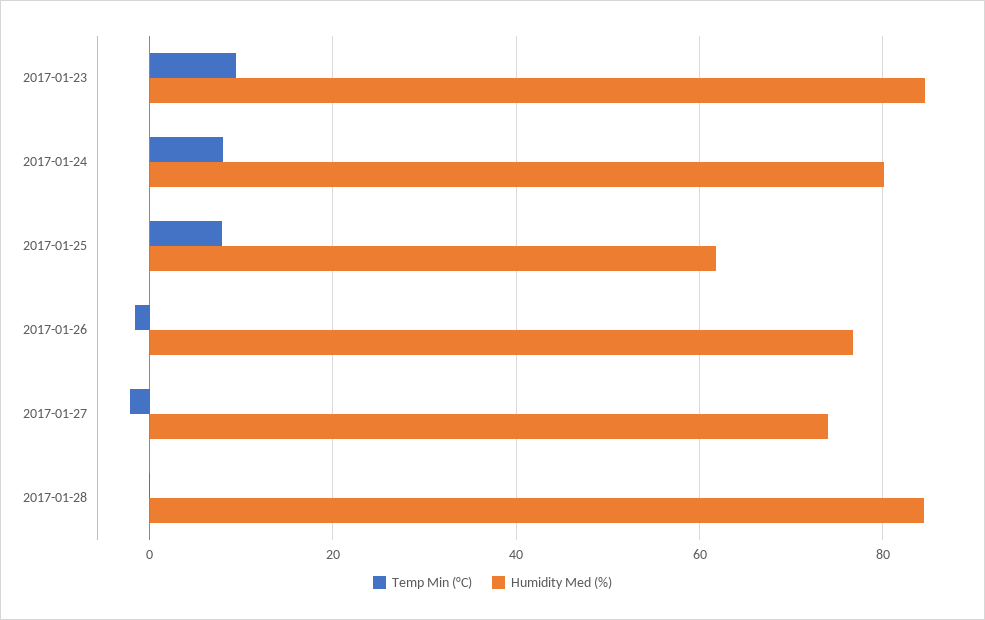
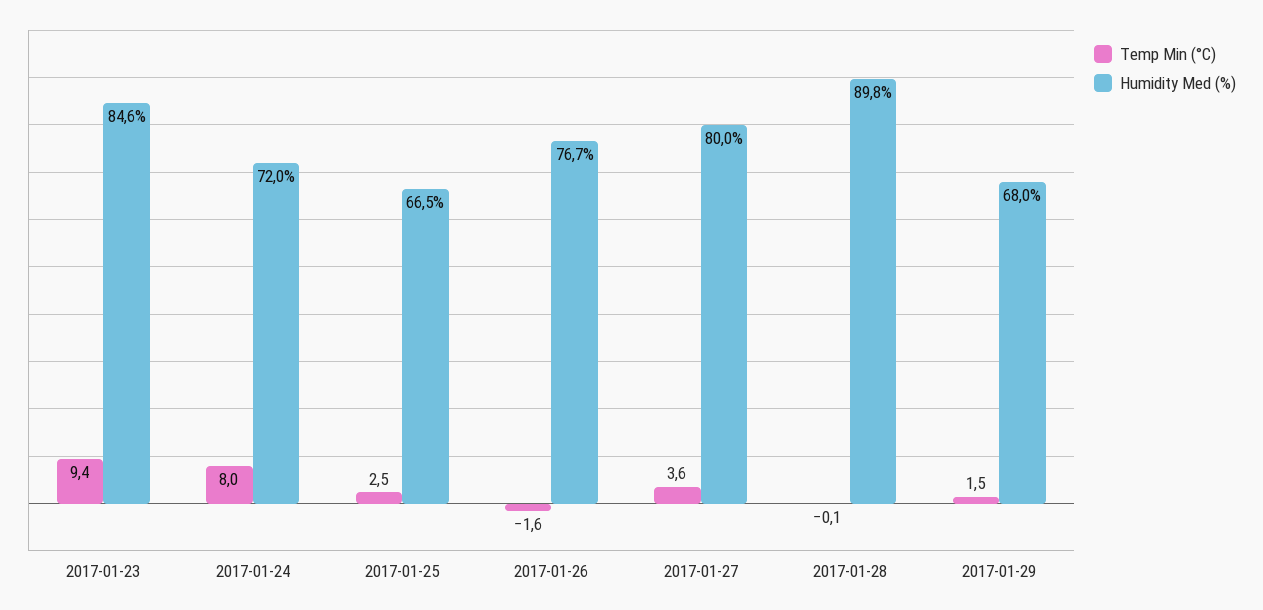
Humidity Med (%), 2017-01-24: 80 -> 72
Temp Min (°C), 2017-01-25: 8 -> 2.5
Humidity Med (%), 2017-01-25: 62 -> 66.5
Temp Min (°C), 2017-01-27: -2 -> 3.6
Humidity Med (%), 2017-01-27: 74 -> 80
Humidity Med (%), 2017-01-28: 84 -> 89.8
Temp Min (°C), 2017-01-29: none -> 1.5
Humidity Med (%), 2017-01-29: none -> 68

